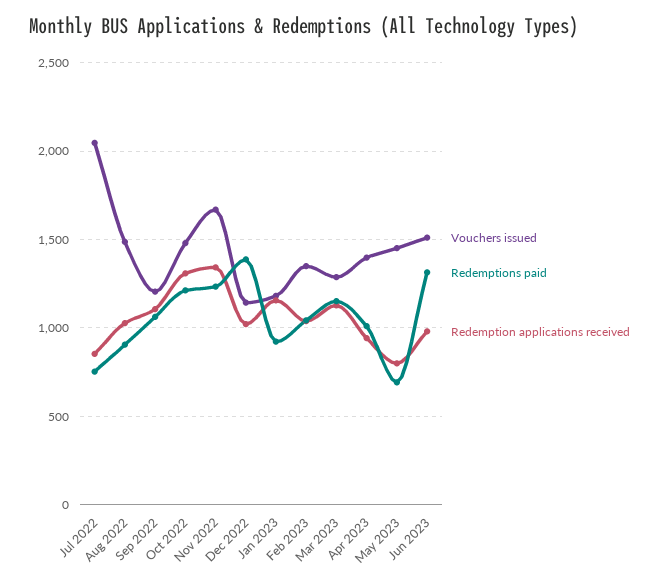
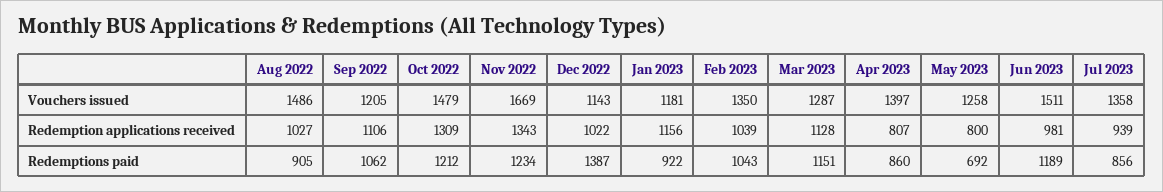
Vouchers issued, Jul 2022: 2050 -> none
Redemptions paid, Jul 2022: 750 -> none
Redemption applications received, Jul 2022: 850 -> none
Redemptions paid, Apr 2023: 1000 -> 860
Redemption applications received, Apr 2023: 950 -> 807
Vouchers issued, May 2023: 1450 -> 1258
Redemptions paid, Jun 2023: 1300 -> 1189
Vouchers issued, Jul 2023: none -> 1358
Redemption applications received, Jul 2023: none -> 939
Redemptions paid, Jul 2023: none -> 856

